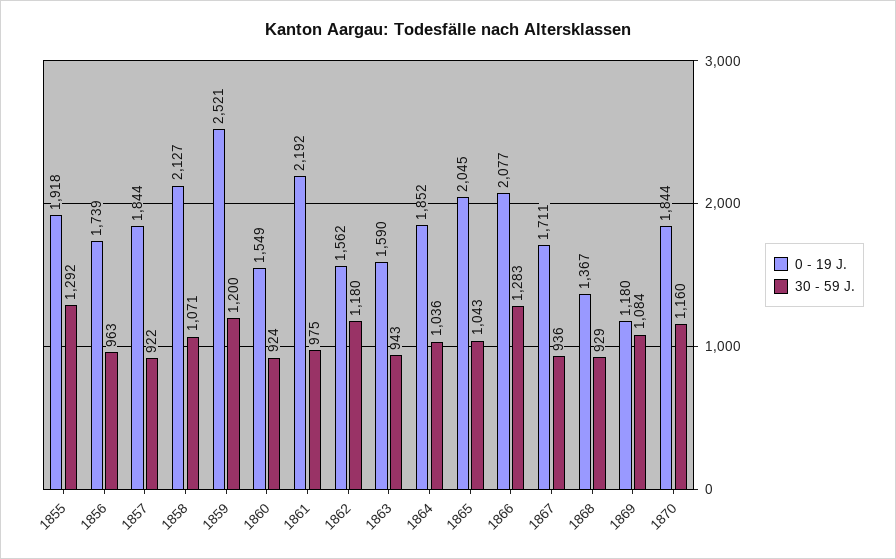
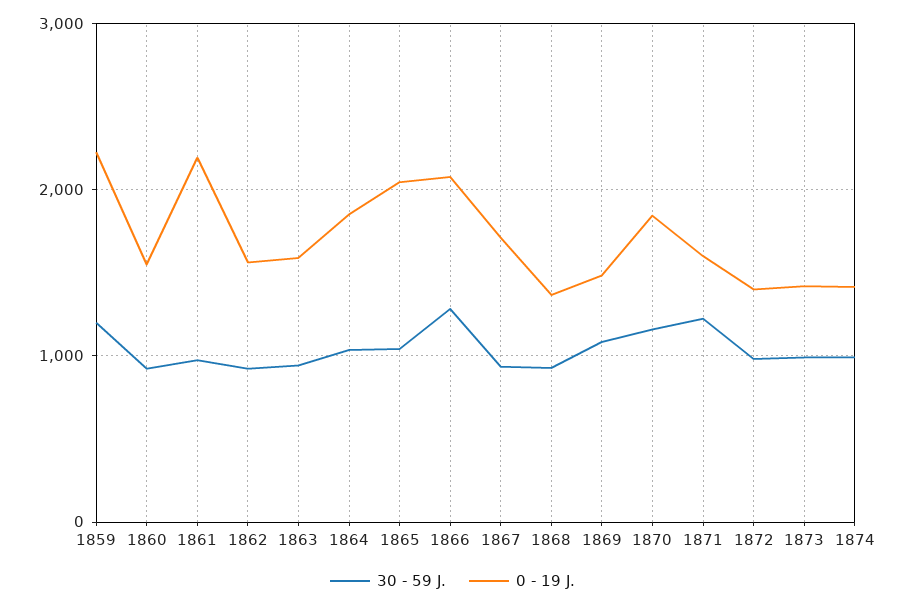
0 - 19 J., 1855: 1918 -> none
30 - 59 J., 1855: 1292 -> none
0 - 19 J., 1856: 1739 -> none
30 - 59 J., 1856: 963 -> none
0 - 19 J., 1857: 1844 -> none
30 - 59 J., 1857: 922 -> none
0 - 19 J., 1858: 2127 -> none
30 - 59 J., 1858: 1071 -> none
0 - 19 J., 1859: 2521 -> 2200
30 - 59 J., 1862: 1180 -> 900
0 - 19 J., 1869: 1180 -> 1500
30 - 59 J., 1871: none -> 1200
0 - 19 J., 1871: none -> 1600
30 - 59 J., 1872: none -> 1000
0 - 19 J., 1872: none -> 1400
30 - 59 J., 1873: none -> 1000
0 - 19 J., 1873: none -> 1400
30 - 59 J., 1874: none -> 1000
0 - 19 J., 1874: none -> 1400

